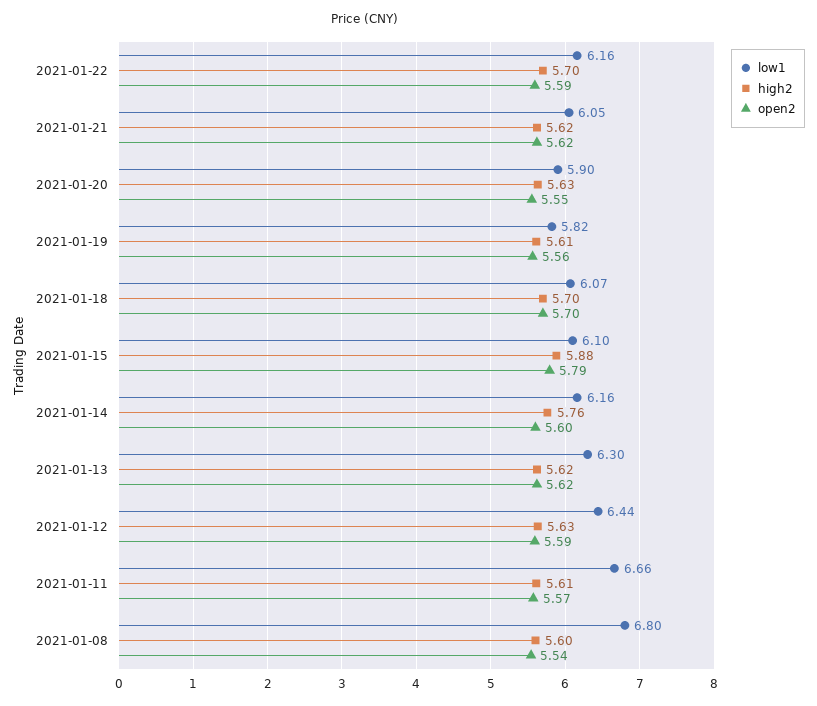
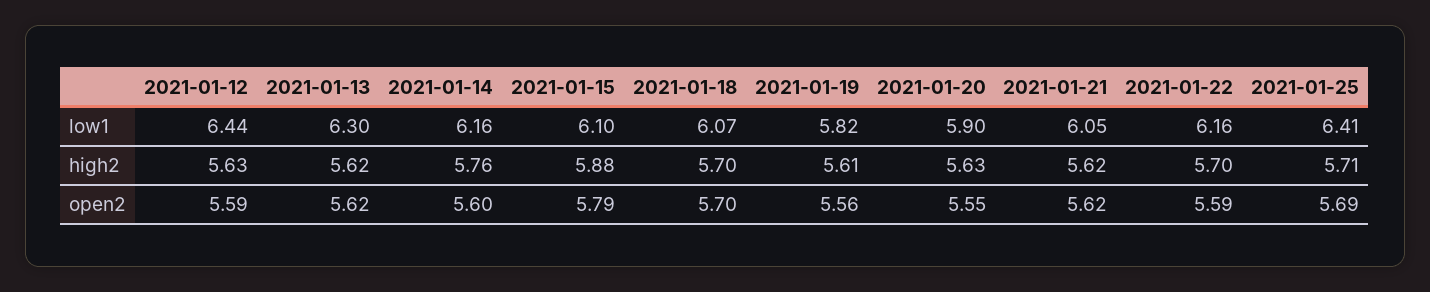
low1, 2021-01-11: 6.66 -> none
high2, 2021-01-11: 5.61 -> none
open2, 2021-01-11: 5.57 -> none
low1, 2021-01-08: 6.8 -> none
high2, 2021-01-08: 5.6 -> none
open2, 2021-01-08: 5.54 -> none
low1, 2021-01-25: none -> 6.41
high2, 2021-01-25: none -> 5.71
open2, 2021-01-25: none -> 5.69

